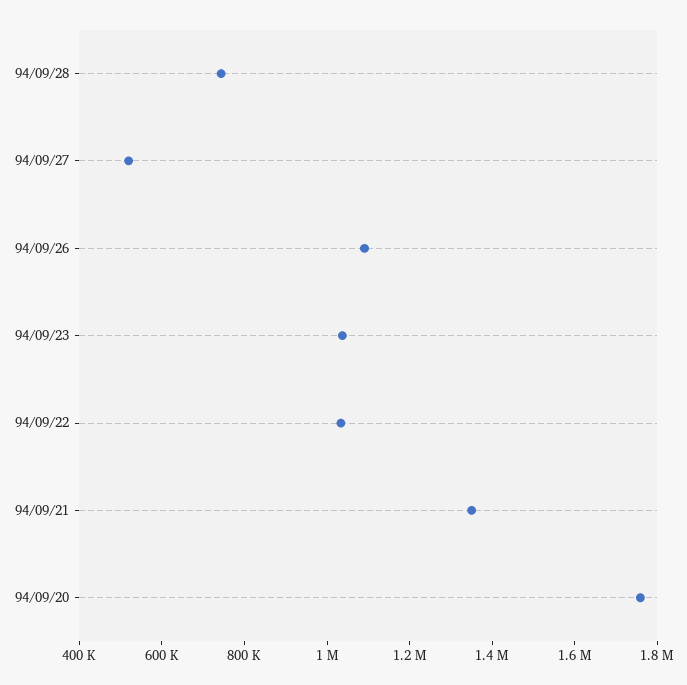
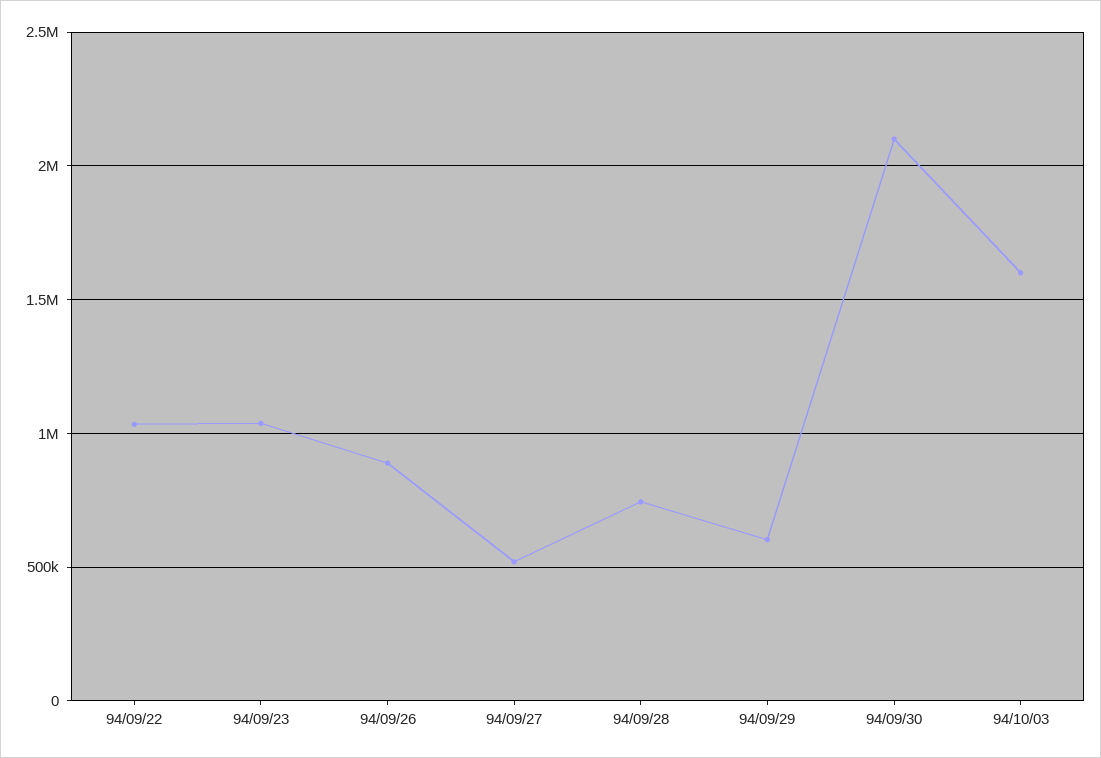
94/09/26: 1100000 -> 900000
94/09/21: 1350000 -> none
94/09/20: 1750000 -> none
94/09/29: none -> 600000
94/09/30: none -> 2100000
94/10/03: none -> 1600000

